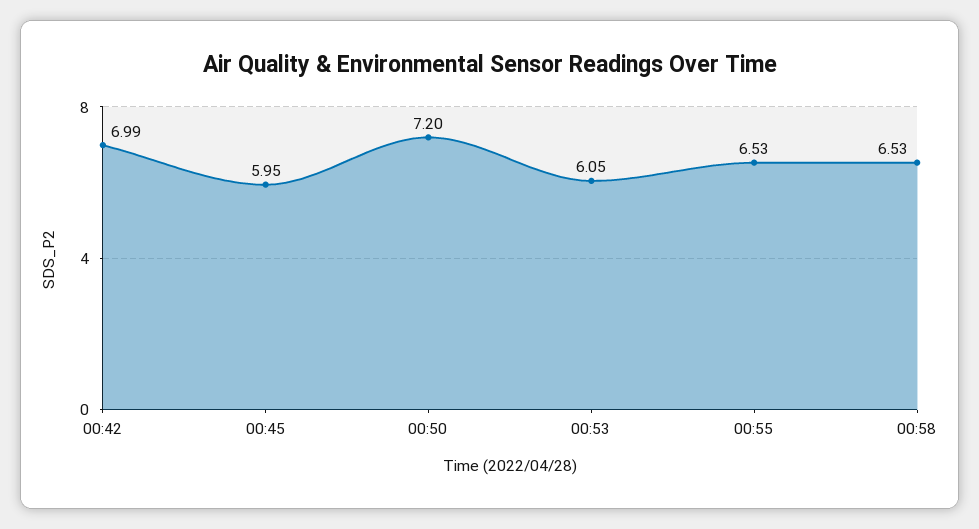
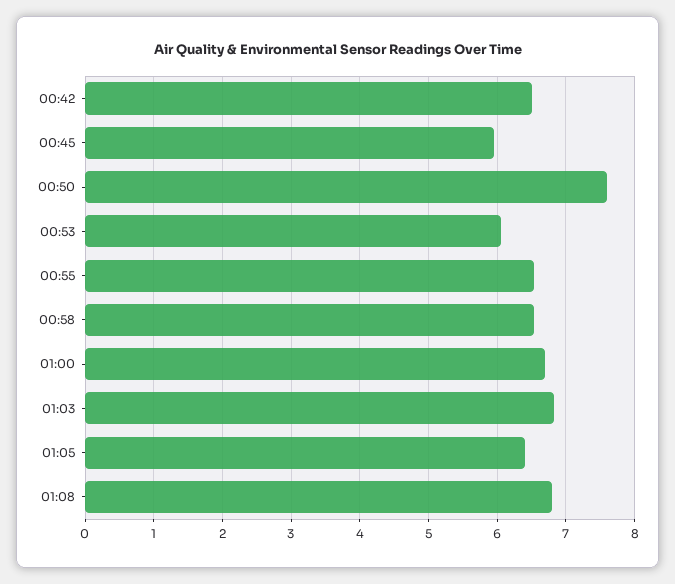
00:42: 6.99 -> 6.5
00:50: 7.2 -> 7.6
01:00: none -> 6.7
01:03: none -> 6.8
01:05: none -> 6.4
01:08: none -> 6.8

